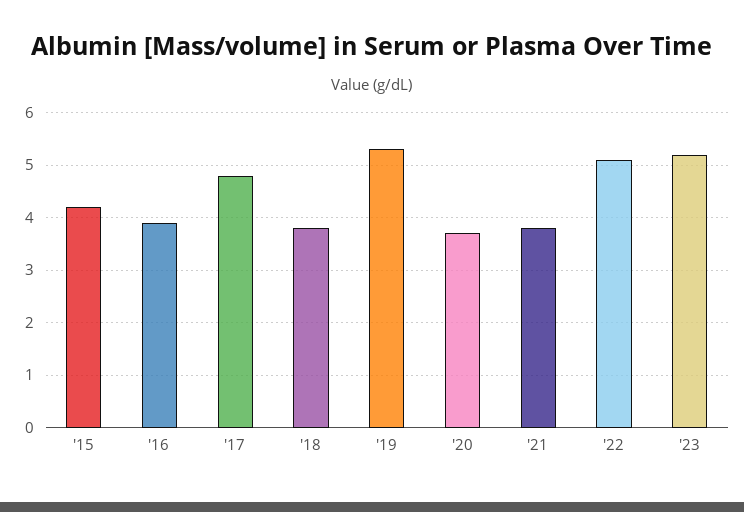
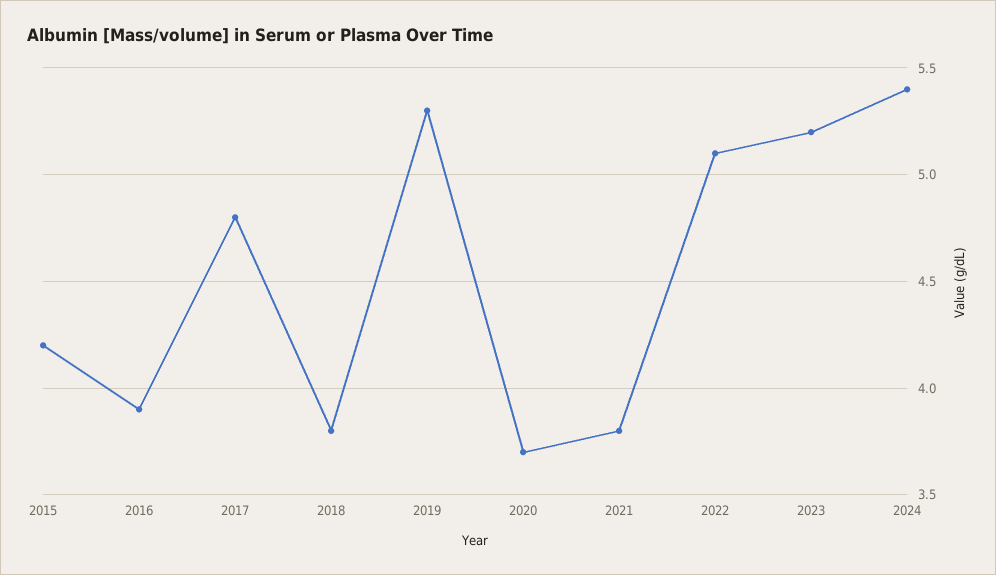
2024: none -> 5.4

